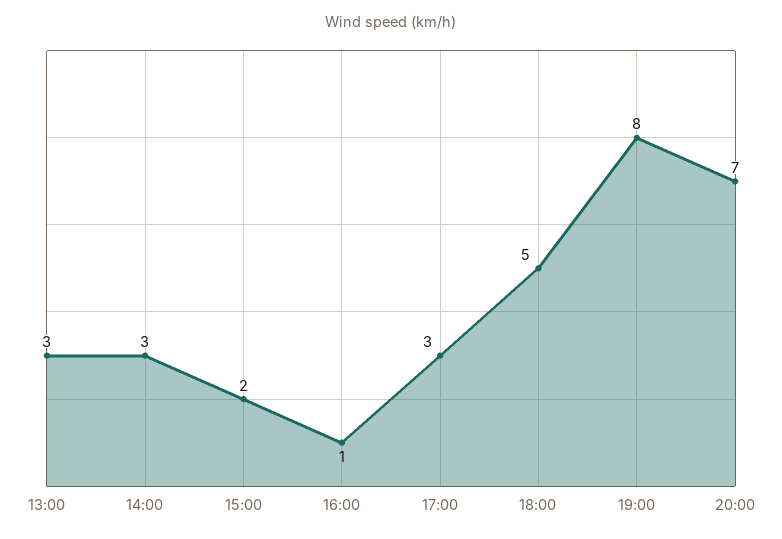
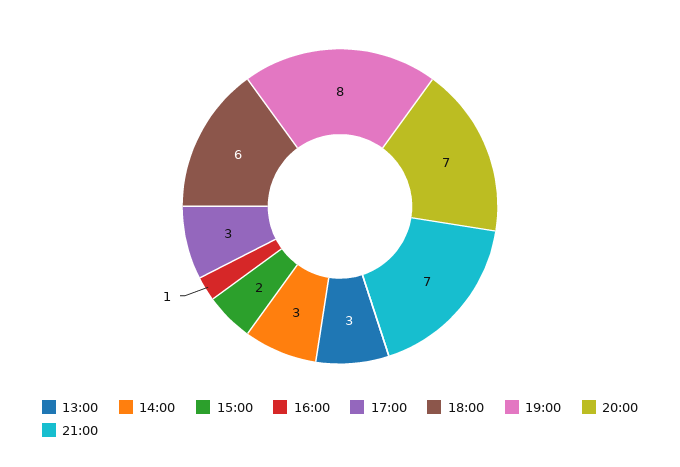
18:00: 5 -> 6
21:00: none -> 7

